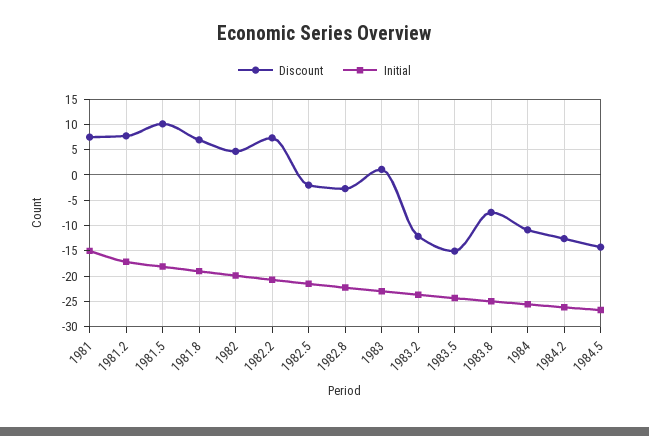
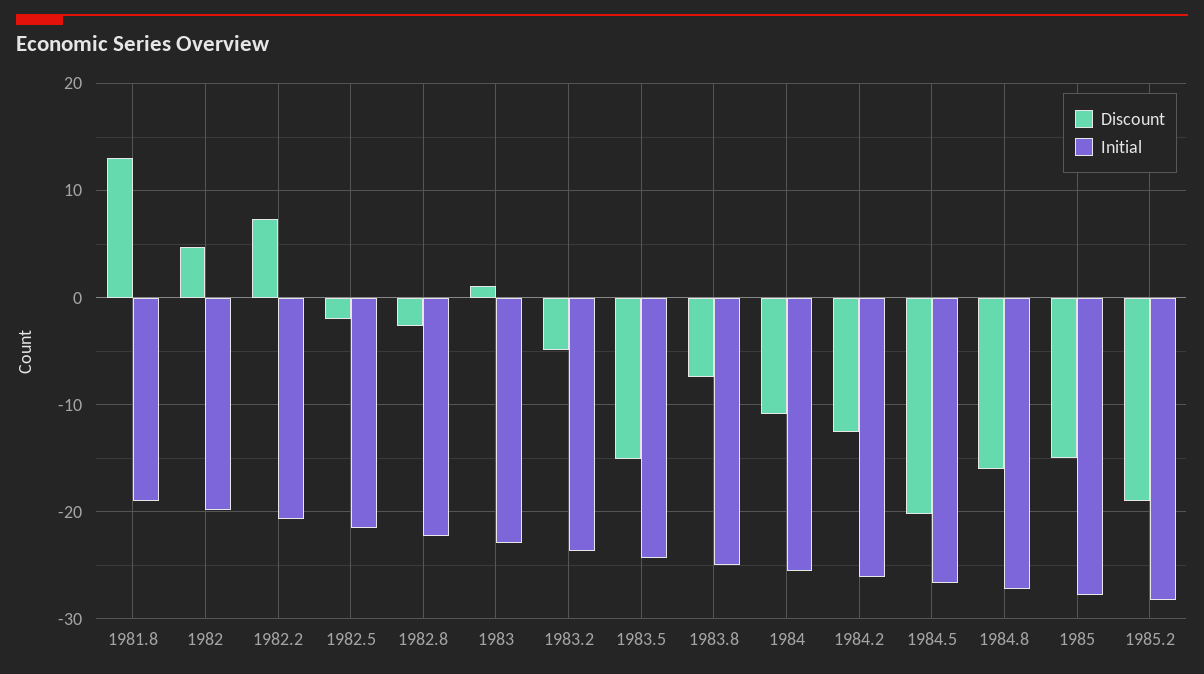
Discount, 1981: 7.5 -> none
Initial, 1981: -15 -> none
Discount, 1981.2: 7.5 -> none
Initial, 1981.2: -17.5 -> none
Discount, 1981.5: 10 -> none
Initial, 1981.5: -17.5 -> none
Discount, 1981.8: 7.5 -> 13
Discount, 1983.2: -12.5 -> -5
Discount, 1984.5: -15 -> -20
Discount, 1984.8: none -> -16
Initial, 1984.8: none -> -27
Discount, 1985: none -> -15
Initial, 1985: none -> -28
Discount, 1985.2: none -> -19
Initial, 1985.2: none -> -28

